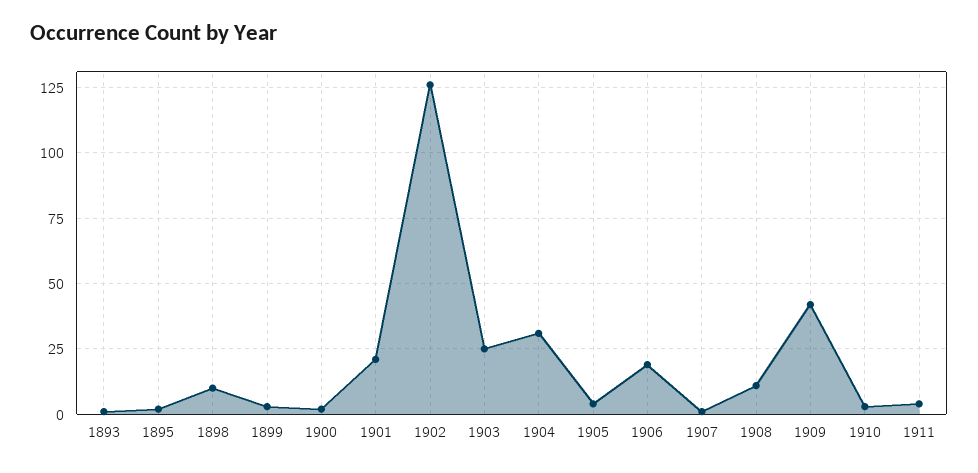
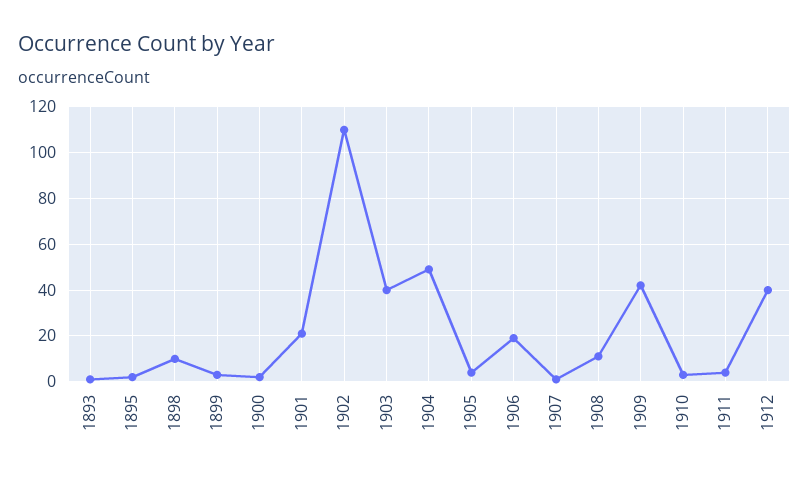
1902: 125 -> 110
1903: 25 -> 40
1904: 30 -> 50
1912: none -> 40

